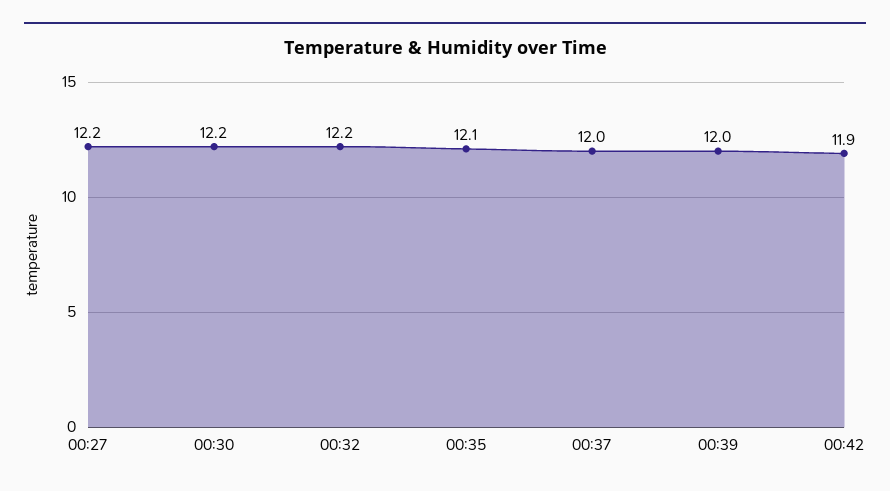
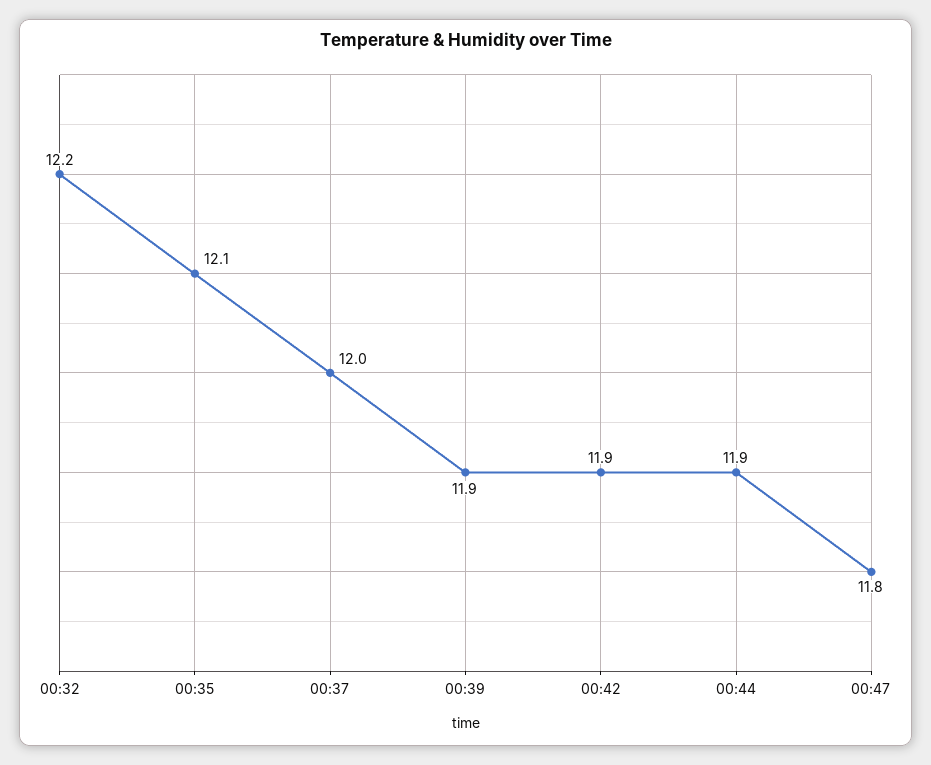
00:27: 12.2 -> none
00:30: 12.2 -> none
00:39: 12 -> 11.9
00:44: none -> 11.9
00:47: none -> 11.8

